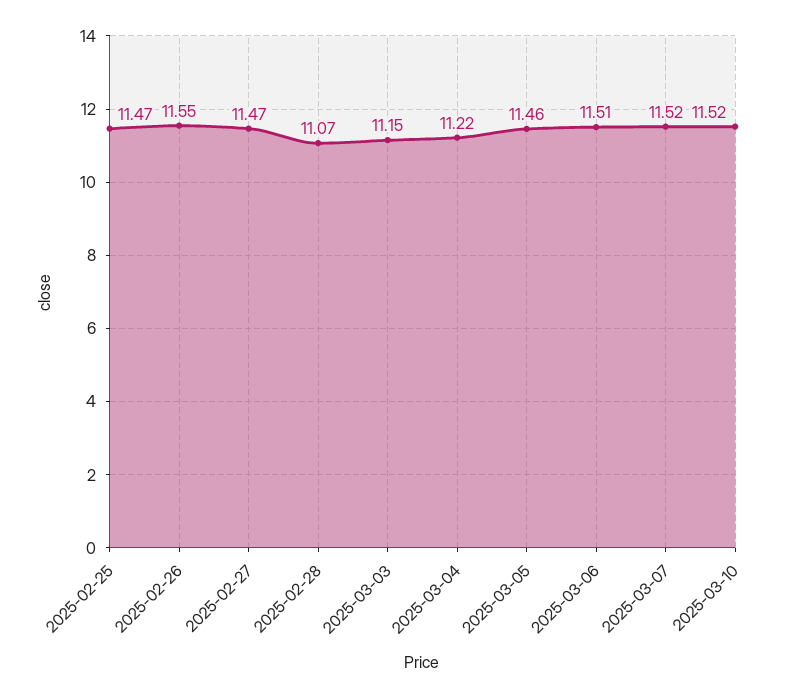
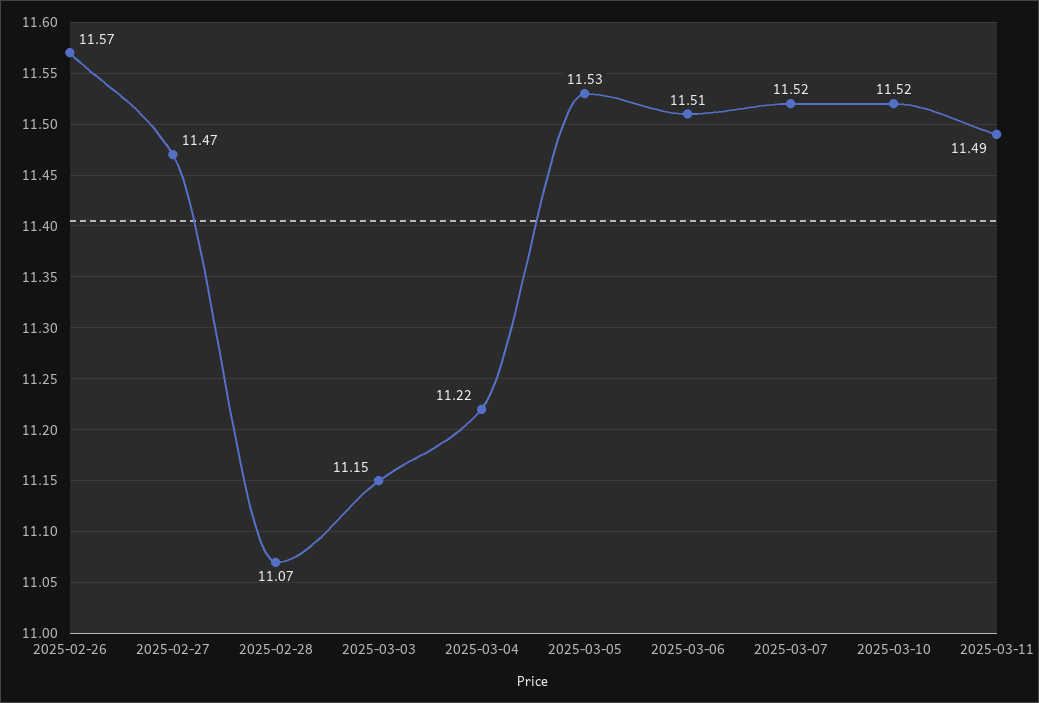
2025-02-25: 11.47 -> none
2025-02-26: 11.55 -> 11.57
2025-03-05: 11.46 -> 11.53
2025-03-11: none -> 11.49

